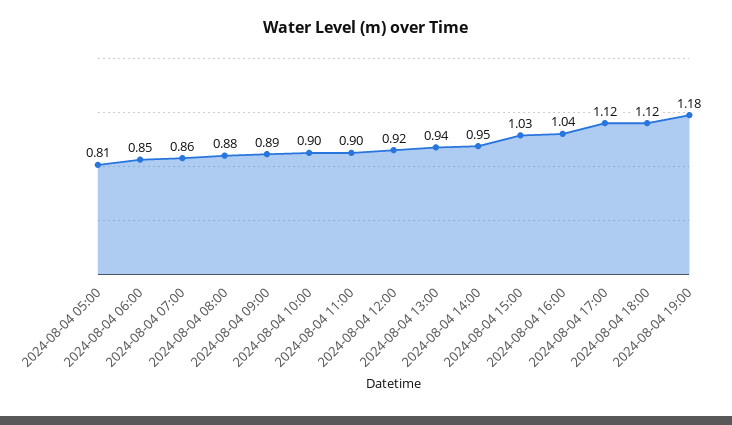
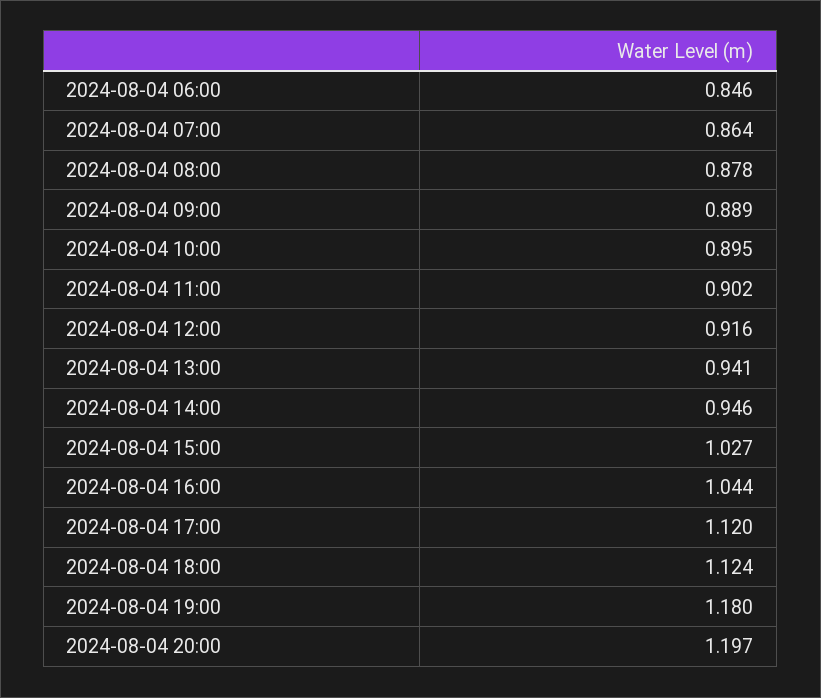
2024-08-04 05:00: 0.81 -> none
2024-08-04 20:00: none -> 1.197

